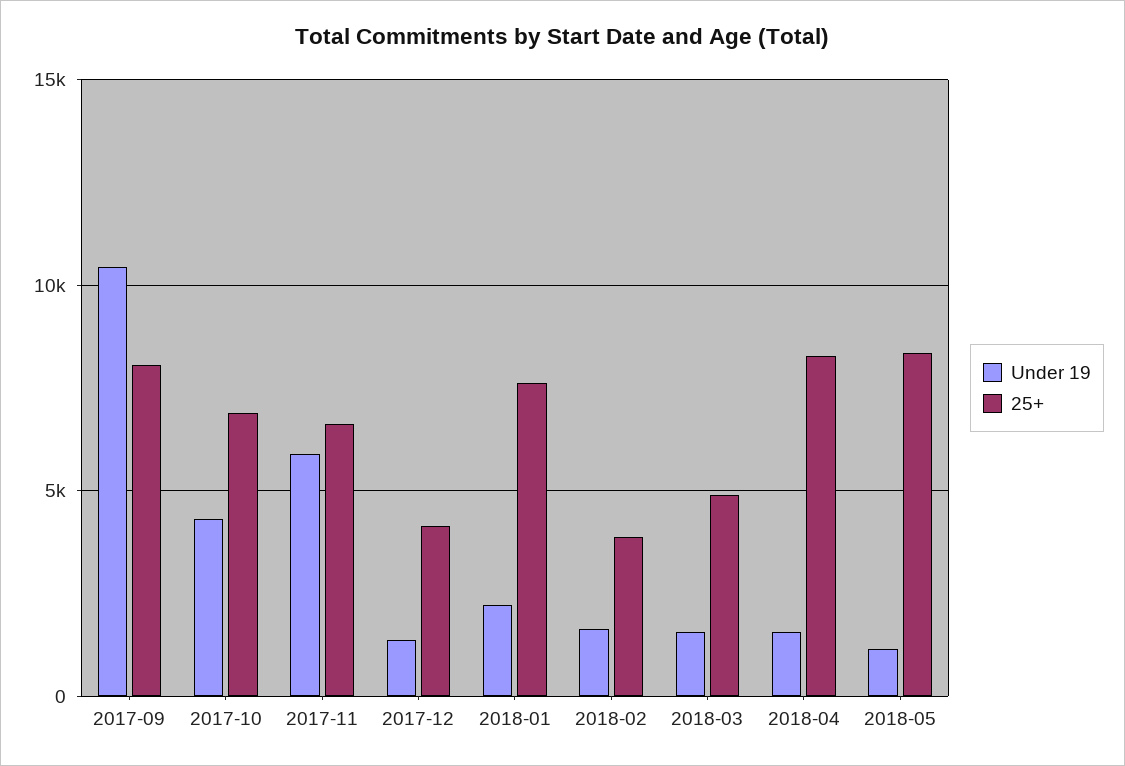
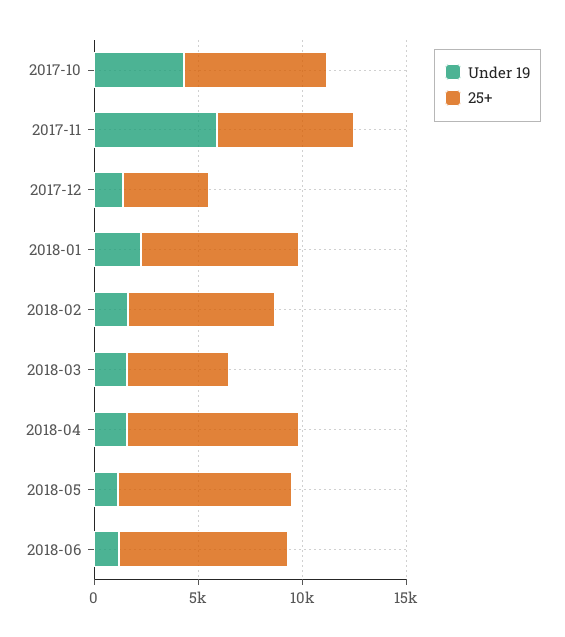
Under 19, 2017-09: 10500 -> none
25+, 2017-09: 8000 -> none
25+, 2018-02: 4000 -> 7000
Under 19, 2018-06: none -> 1000
25+, 2018-06: none -> 8000

